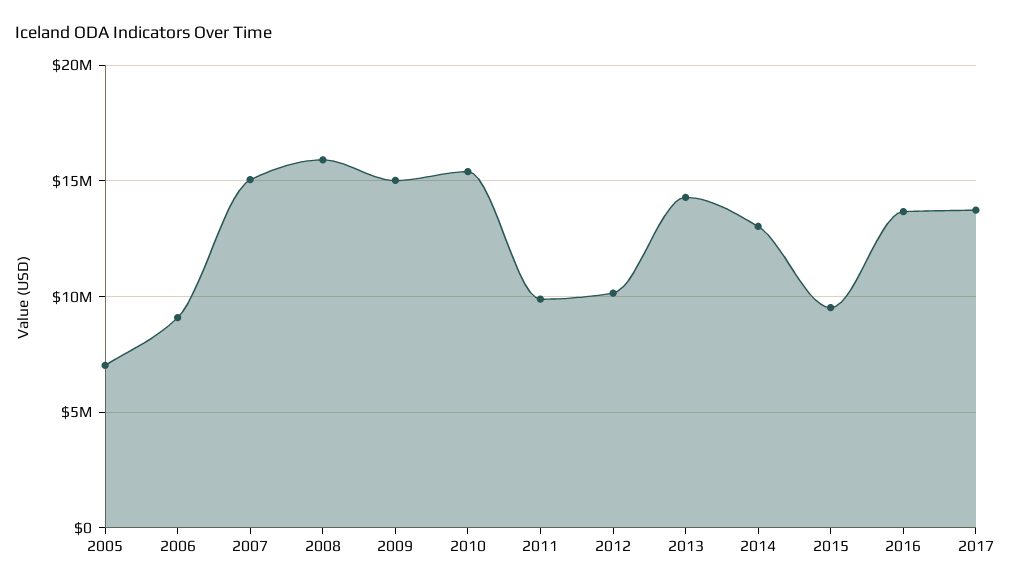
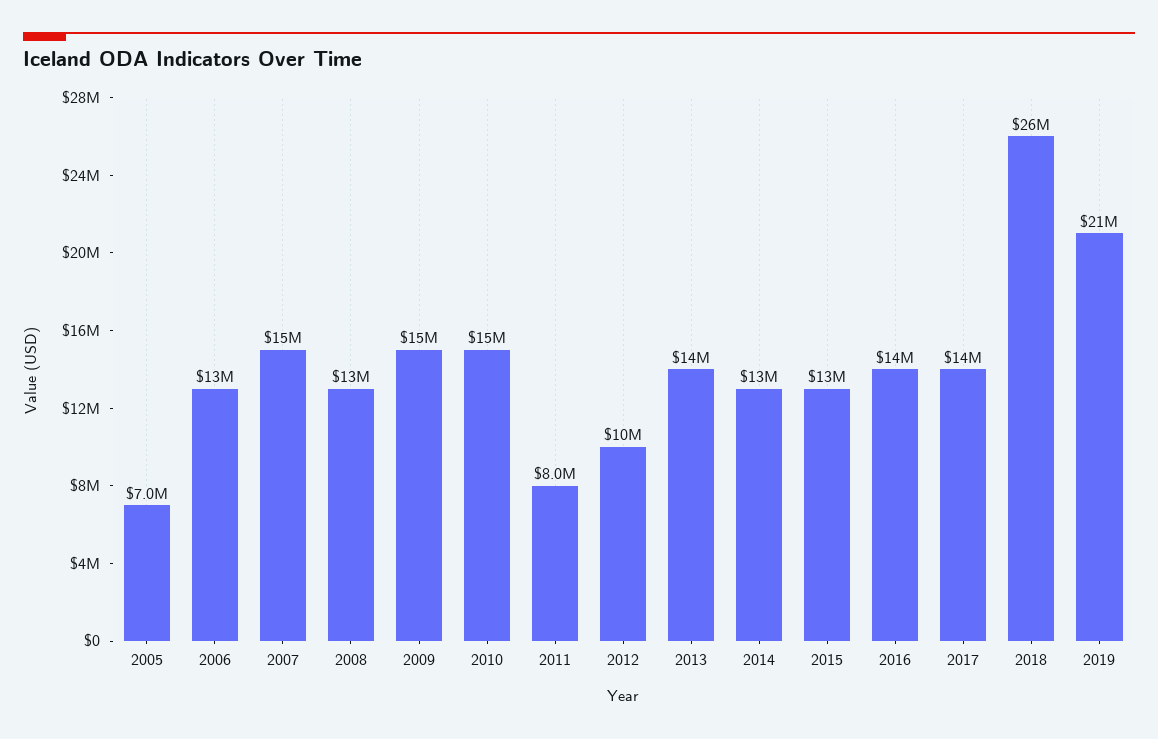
2006: 9000000 -> 13000000
2008: 16000000 -> 13000000
2011: 10000000 -> 8000000
2015: 9500000 -> 13000000
2018: none -> 26000000
2019: none -> 21000000

